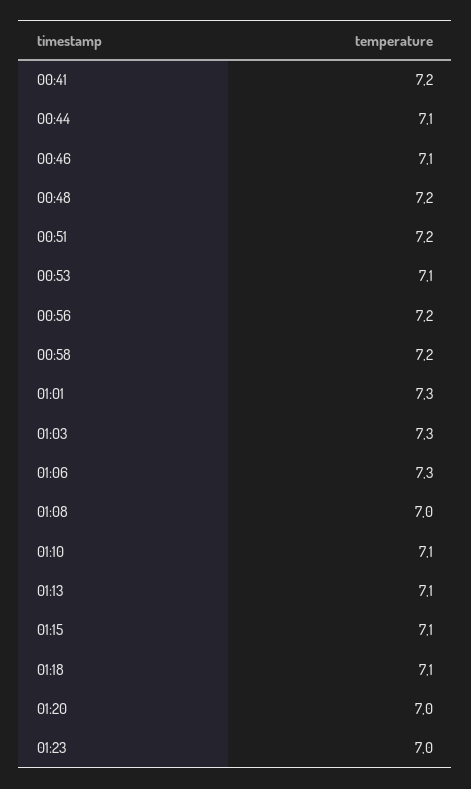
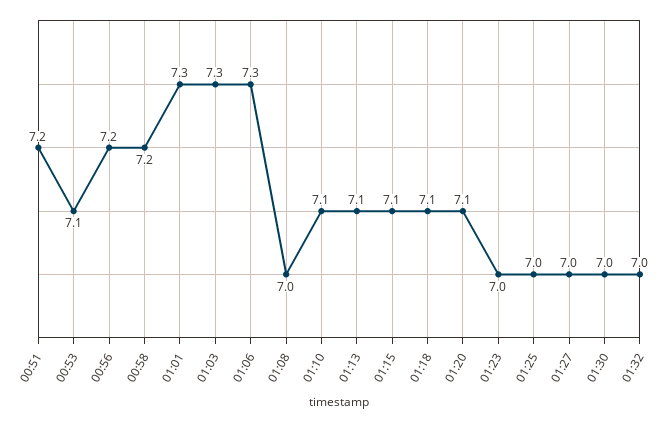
00:41: 7.2 -> none
00:44: 7.1 -> none
00:46: 7.1 -> none
00:48: 7.2 -> none
01:20: 7 -> 7.1
01:25: none -> 7
01:27: none -> 7
01:30: none -> 7
01:32: none -> 7

